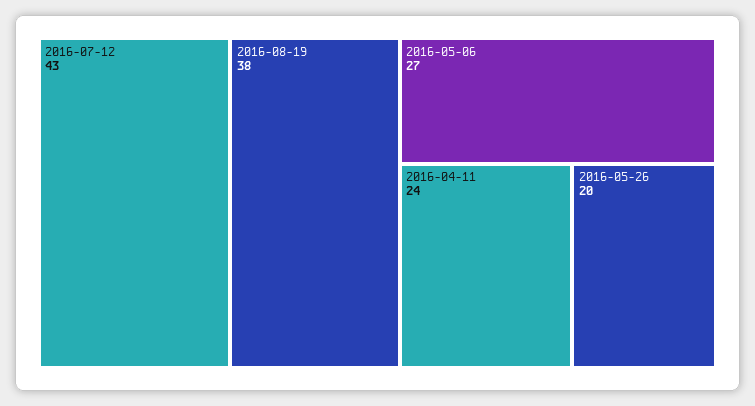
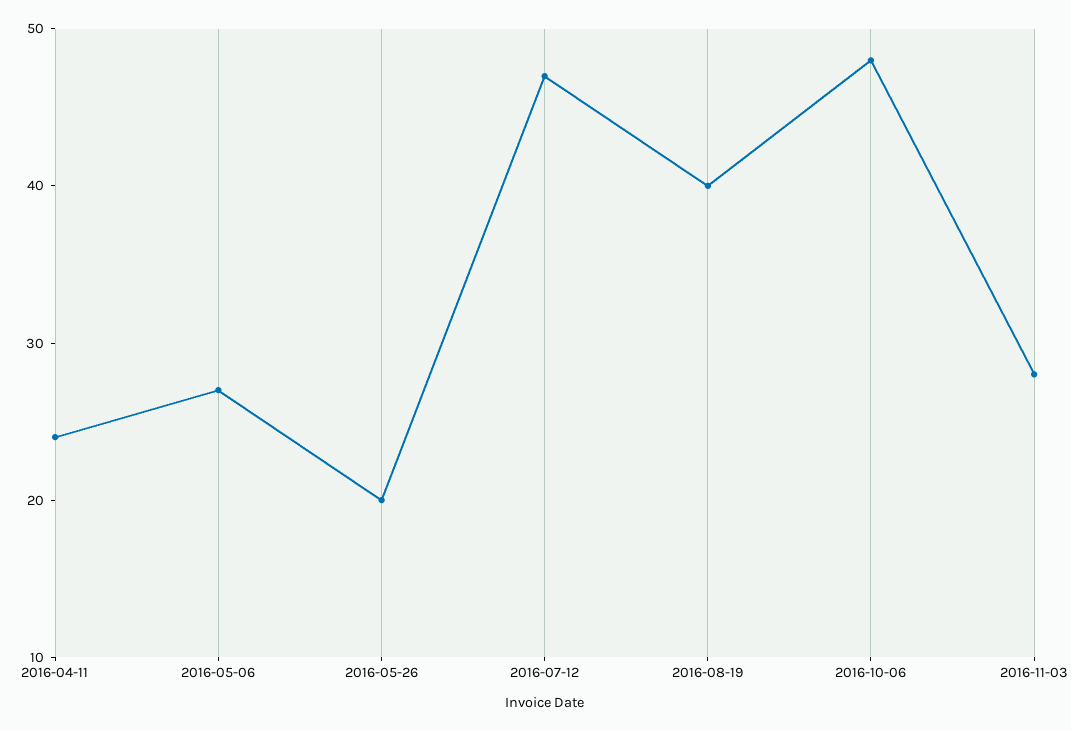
2016-07-12: 43 -> 47
2016-08-19: 38 -> 40
2016-10-06: none -> 48
2016-11-03: none -> 28

